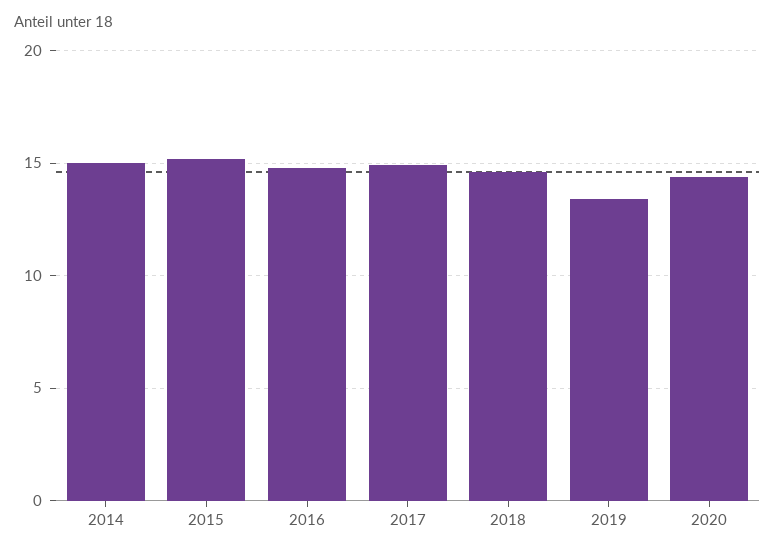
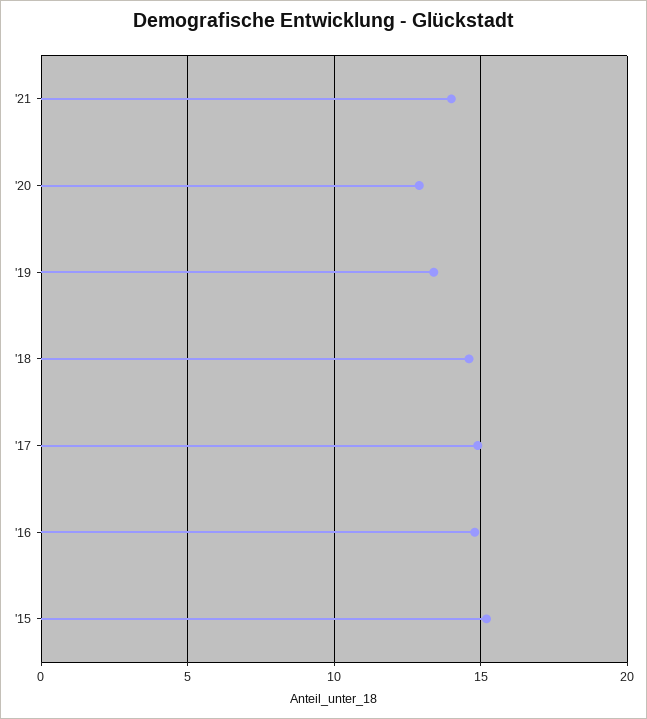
2014: 15 -> none
2020: 14.5 -> 13
'21: none -> 14

